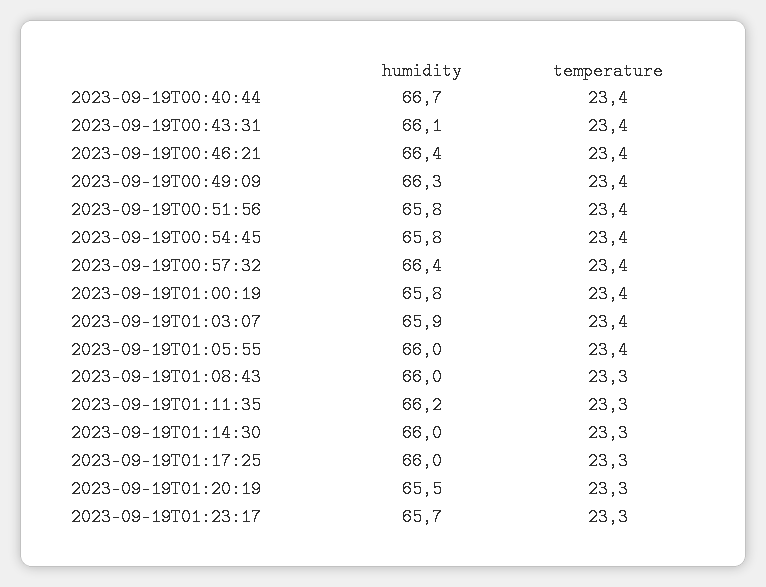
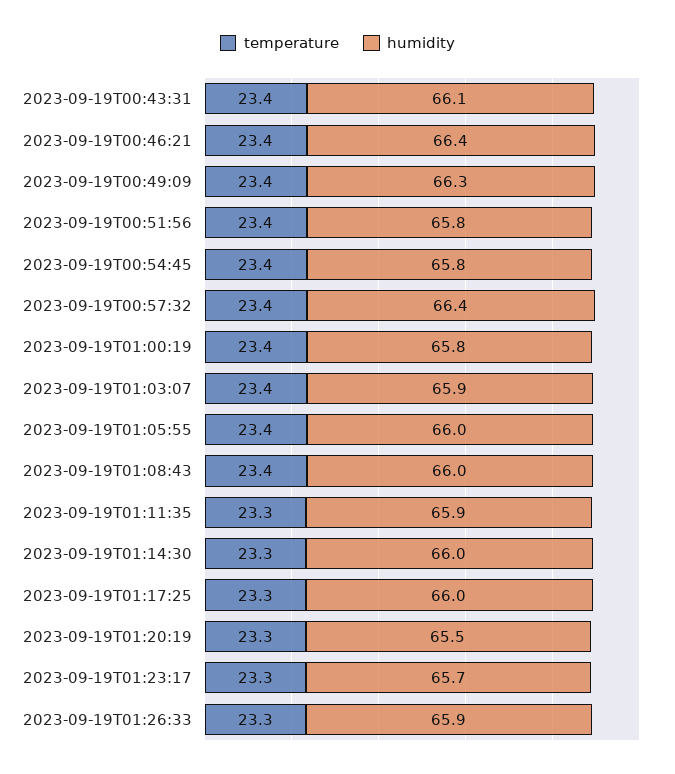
humidity, 2023-09-19T00:40:44: 66.7 -> none
temperature, 2023-09-19T00:40:44: 23.4 -> none
temperature, 2023-09-19T01:08:43: 23.3 -> 23.4
humidity, 2023-09-19T01:11:35: 66.2 -> 65.9
temperature, 2023-09-19T01:26:33: none -> 23.3
humidity, 2023-09-19T01:26:33: none -> 65.9

